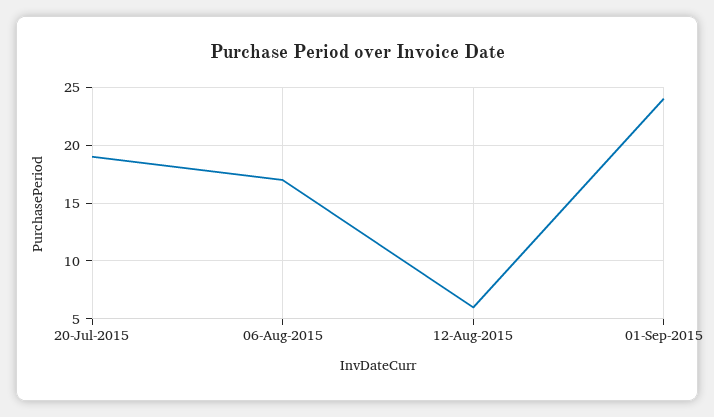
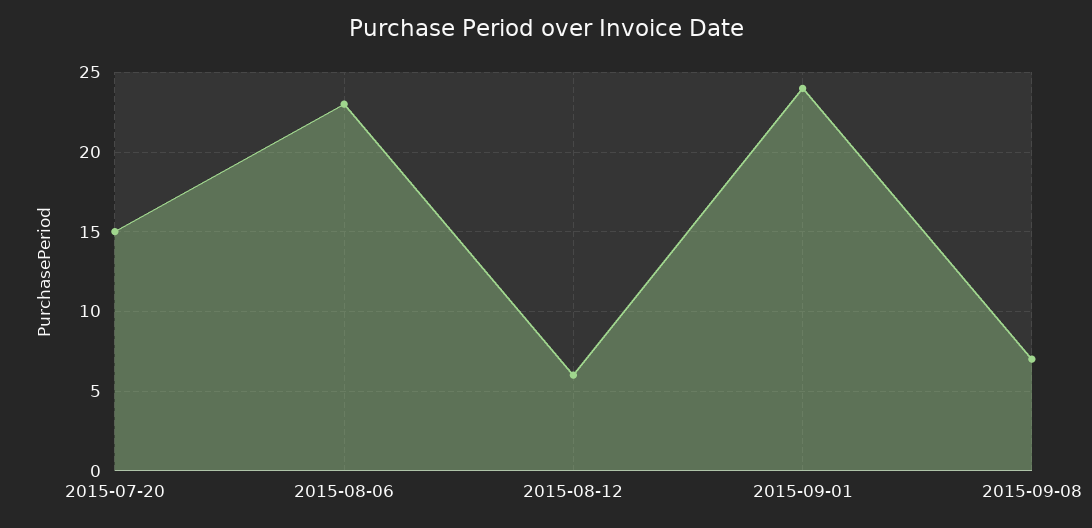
20-Jul-2015: 19 -> 15
06-Aug-2015: 17 -> 23
2015-09-08: none -> 7

